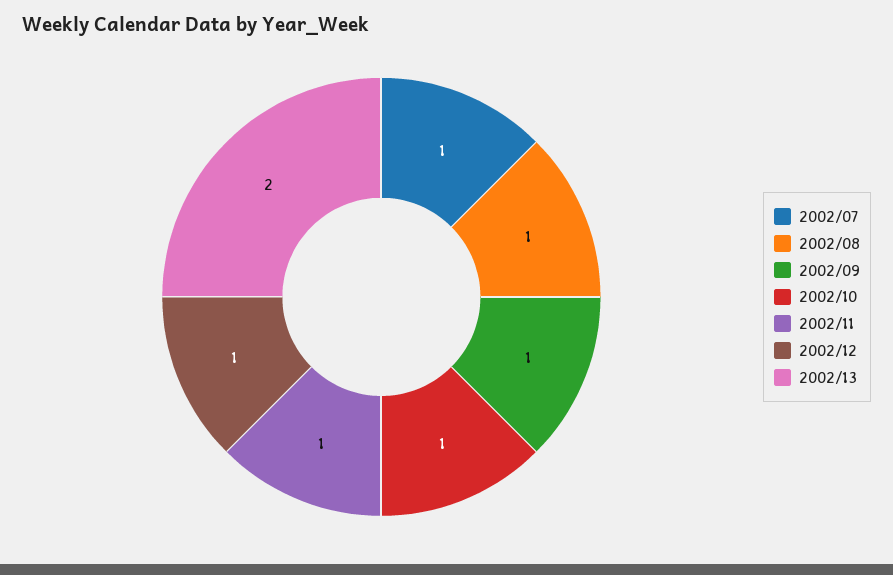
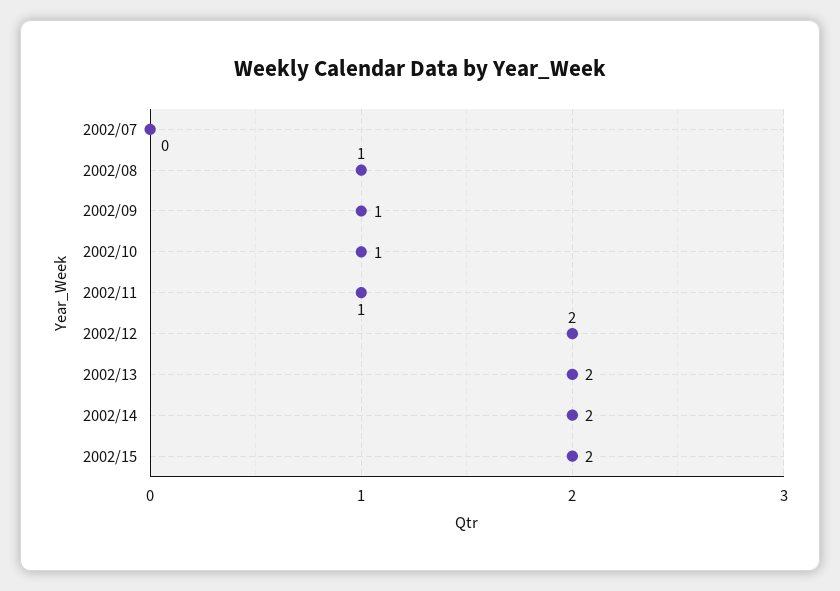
2002/07: 1 -> 0
2002/12: 1 -> 2
2002/14: none -> 2
2002/15: none -> 2

